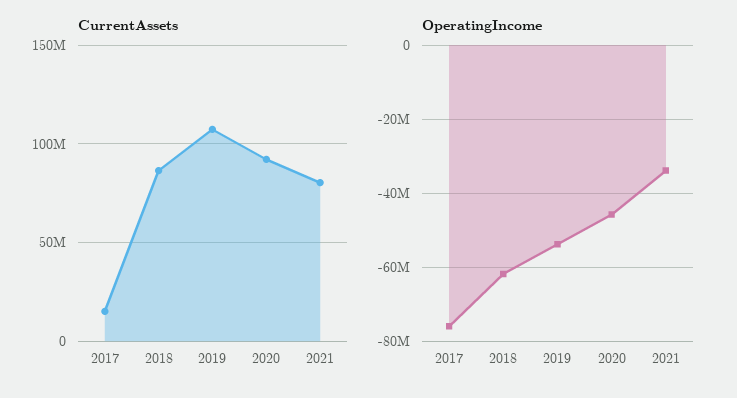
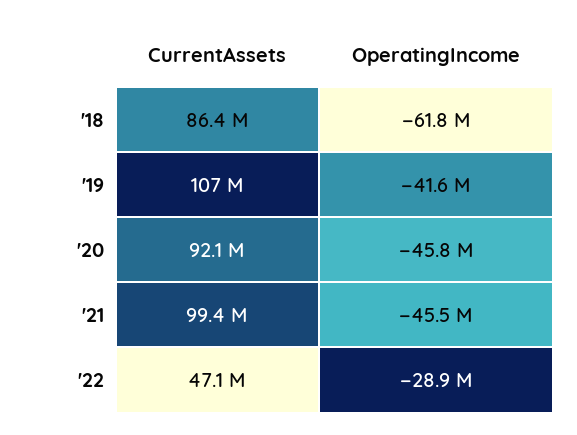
CurrentAssets, 2017: 15000000 -> none
CurrentAssets, 2021: 80000000 -> 99400000
OperatingIncome, 2017: -76000000 -> none
OperatingIncome, 2019: -54000000 -> -41600000
OperatingIncome, 2021: -34000000 -> -45500000
CurrentAssets, '22: none -> 47100000
OperatingIncome, '22: none -> -28900000

